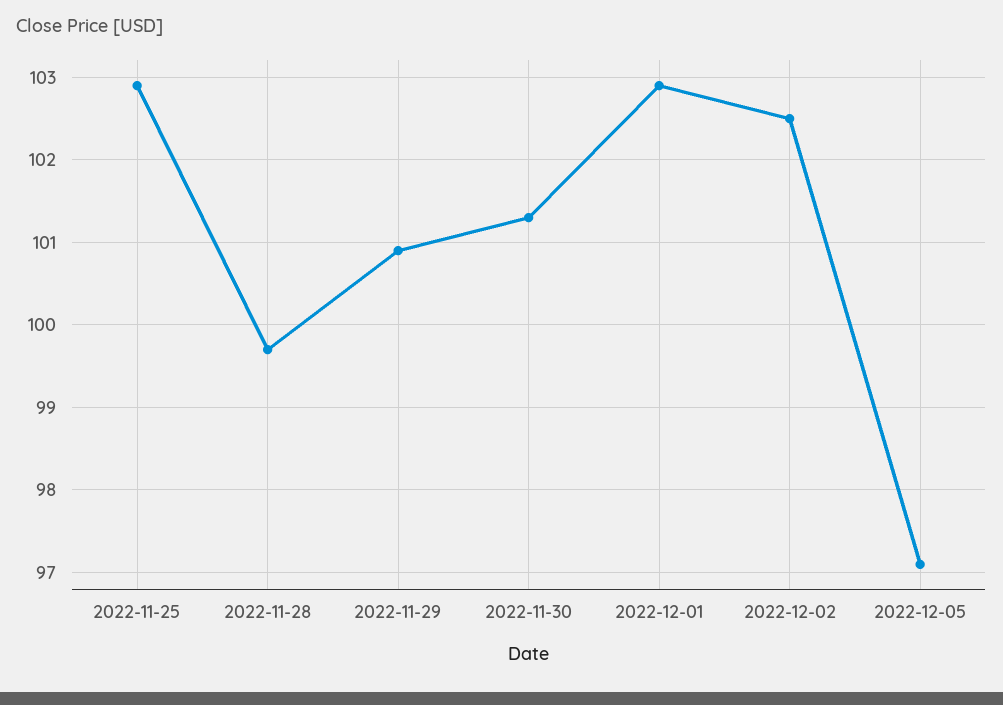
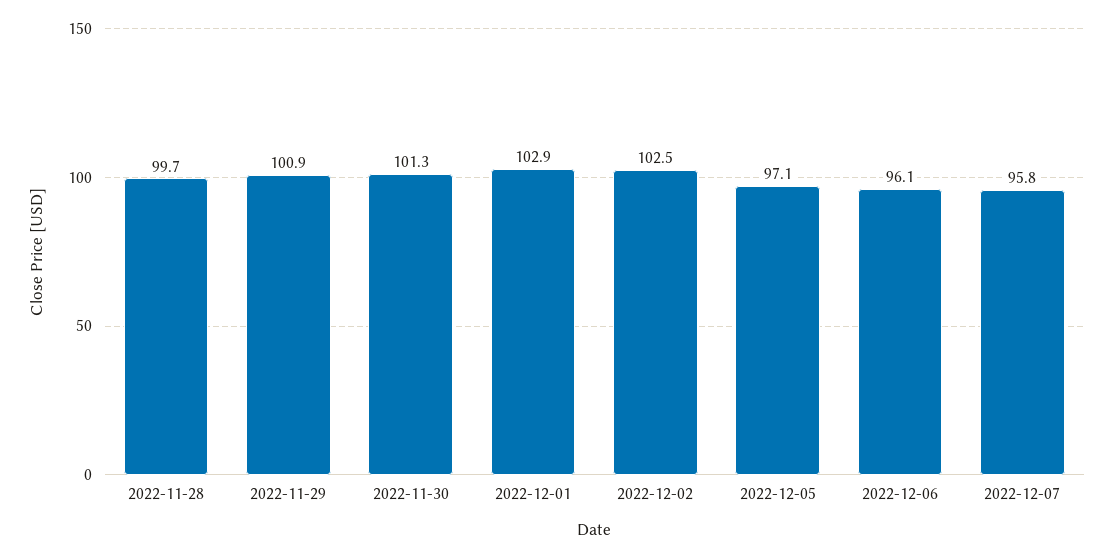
2022-11-25: 102.9 -> none
2022-12-06: none -> 96.1
2022-12-07: none -> 95.8

